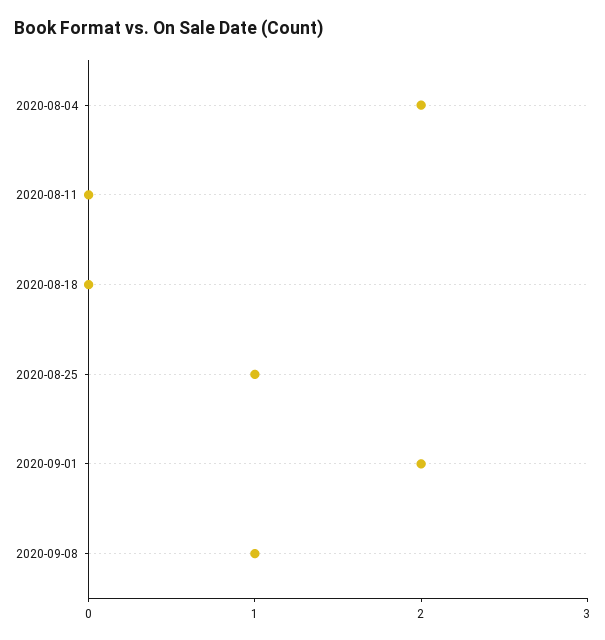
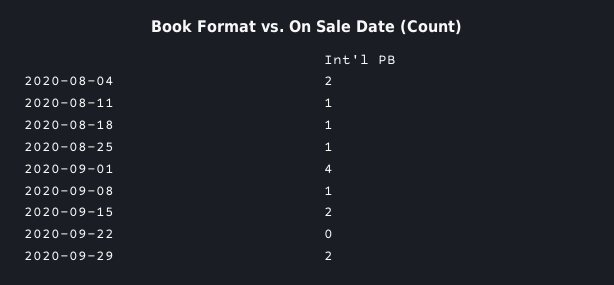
2020-08-11: 0 -> 1
2020-08-18: 0 -> 1
2020-09-01: 2 -> 4
2020-09-15: none -> 2
2020-09-22: none -> 0
2020-09-29: none -> 2

